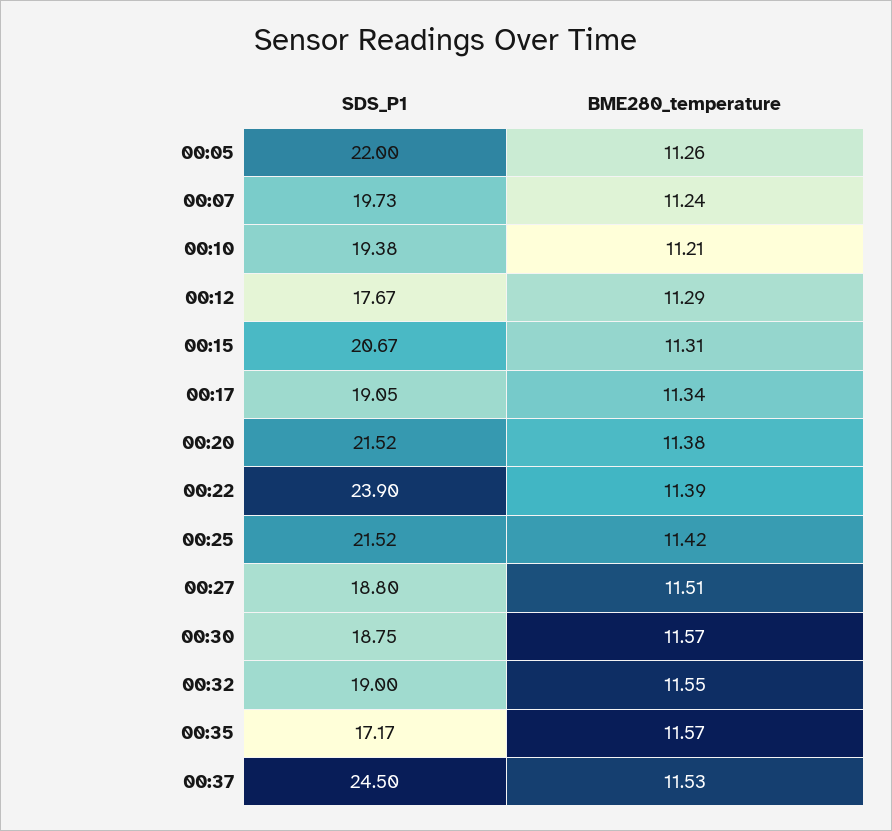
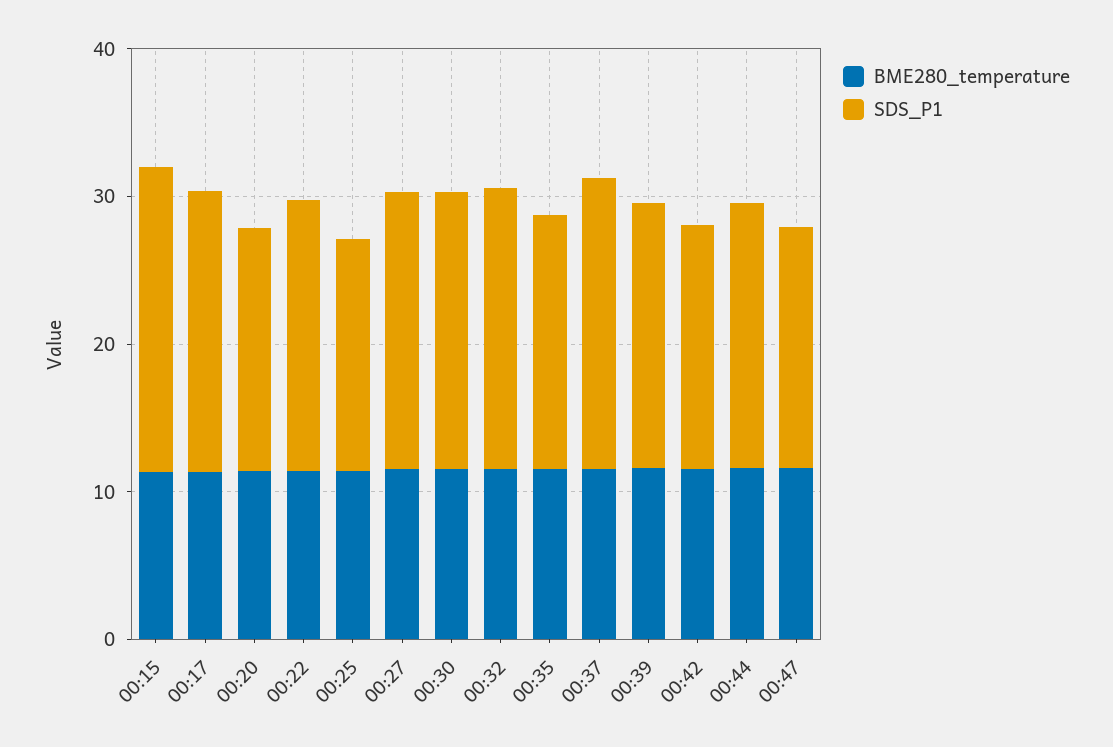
SDS_P1, 00:05: 22 -> none
BME280_temperature, 00:05: 11.26 -> none
SDS_P1, 00:07: 19.73 -> none
BME280_temperature, 00:07: 11.24 -> none
SDS_P1, 00:10: 19.38 -> none
BME280_temperature, 00:10: 11.21 -> none
SDS_P1, 00:12: 17.67 -> none
BME280_temperature, 00:12: 11.29 -> none
SDS_P1, 00:20: 21.52 -> 16
SDS_P1, 00:22: 23.9 -> 18
SDS_P1, 00:25: 21.52 -> 16
SDS_P1, 00:37: 24.5 -> 20
BME280_temperature, 00:39: none -> 12
SDS_P1, 00:39: none -> 18
BME280_temperature, 00:42: none -> 12
SDS_P1, 00:42: none -> 16
BME280_temperature, 00:44: none -> 12
SDS_P1, 00:44: none -> 18
BME280_temperature, 00:47: none -> 12
SDS_P1, 00:47: none -> 16

